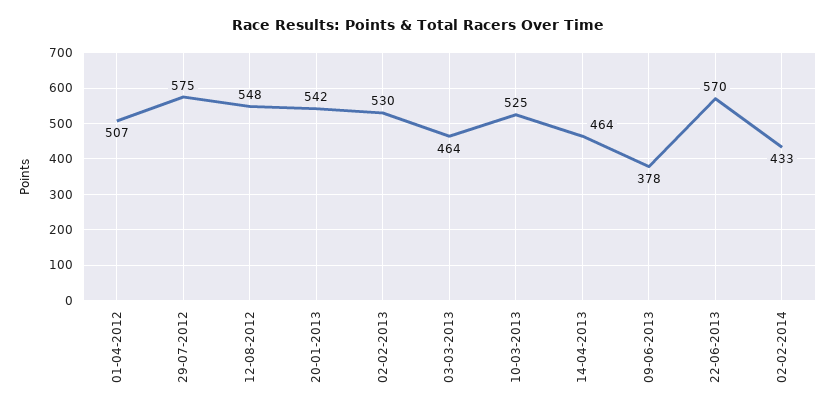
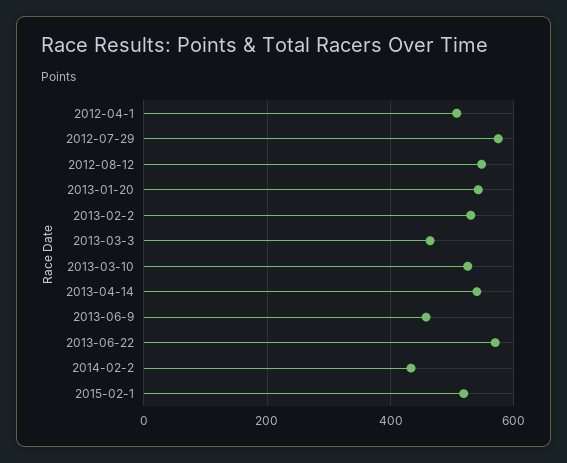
14-04-2013: 464 -> 540
09-06-2013: 378 -> 460
2015-02-1: none -> 520

